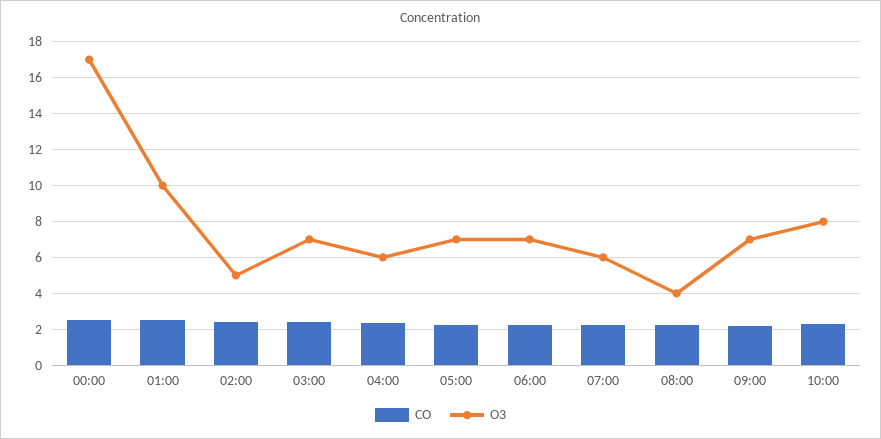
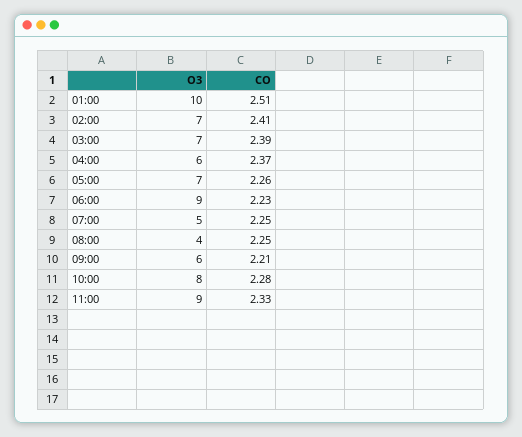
CO, 00:00: 2.5 -> none
O3, 00:00: 17 -> none
O3, 02:00: 5 -> 7
O3, 06:00: 7 -> 9
O3, 07:00: 6 -> 5
O3, 09:00: 7 -> 6
O3, 11:00: none -> 9
CO, 11:00: none -> 2.33

